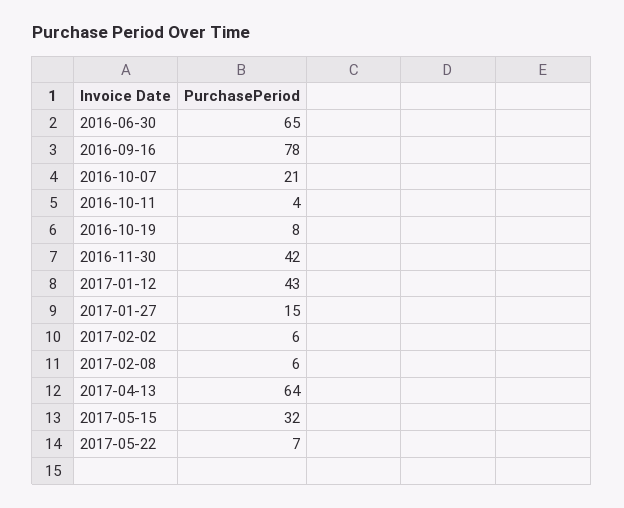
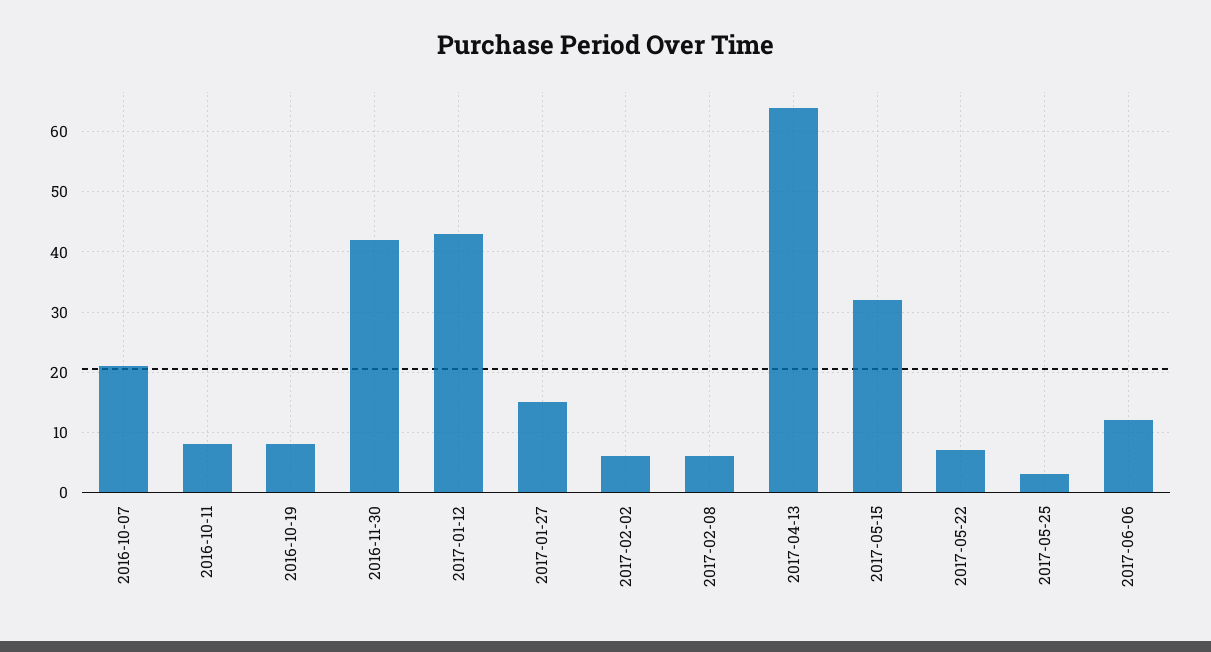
2016-06-30: 65 -> none
2016-09-16: 78 -> none
2016-10-11: 4 -> 8
2017-05-25: none -> 3
2017-06-06: none -> 12

